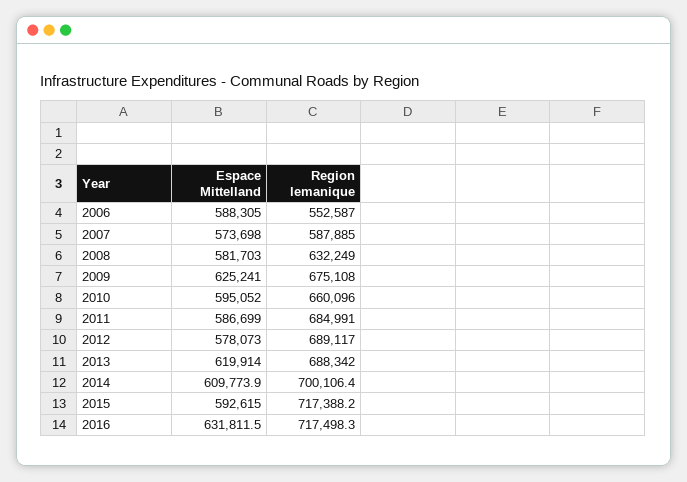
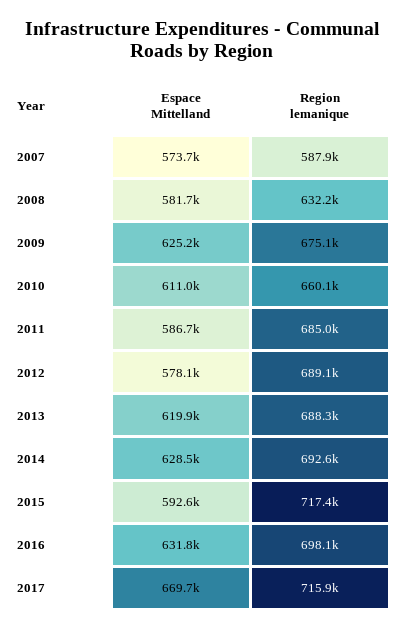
Espace Mittelland, 2006: 588305 -> none
Region lemanique, 2006: 552587 -> none
Espace Mittelland, 2010: 595052 -> 611000
Espace Mittelland, 2014: 609773.9 -> 628500
Region lemanique, 2014: 700106.4 -> 692600
Region lemanique, 2016: 717498.3 -> 698100
Espace Mittelland, 2017: none -> 669700
Region lemanique, 2017: none -> 715900

